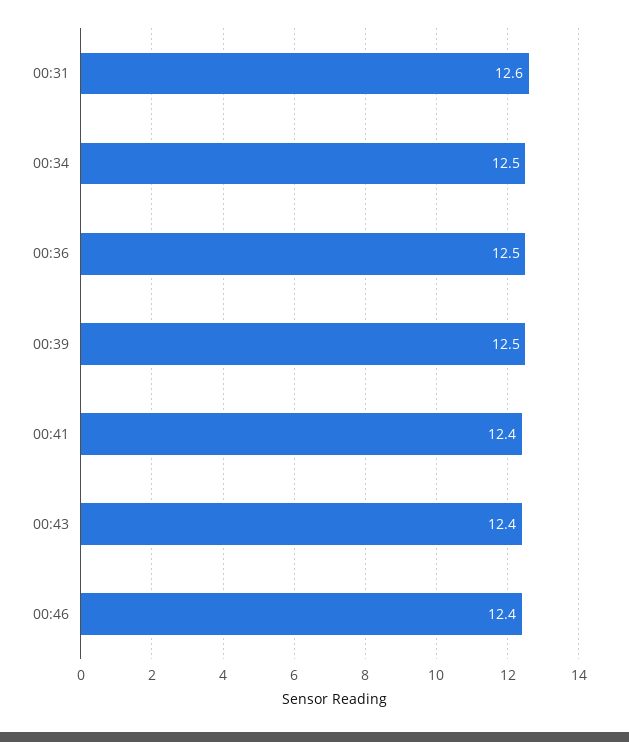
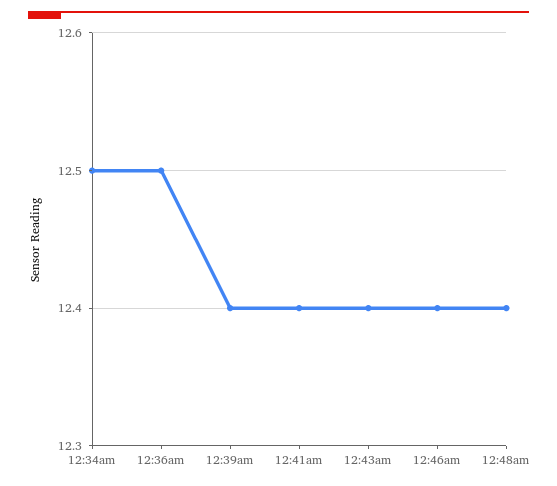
00:31: 12.6 -> none
00:39: 12.5 -> 12.4
12:48am: none -> 12.4

